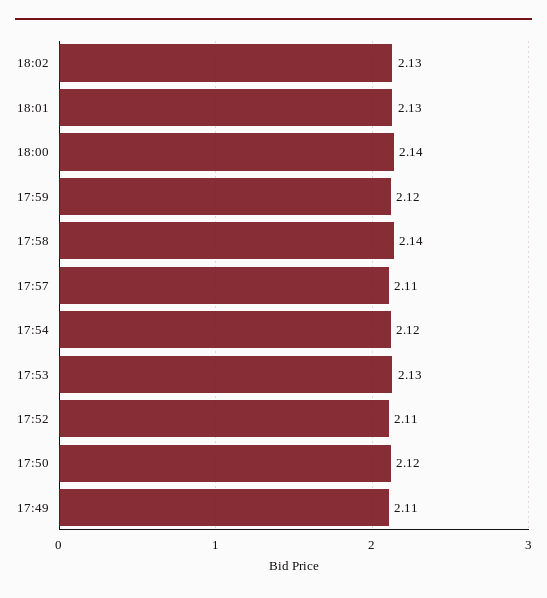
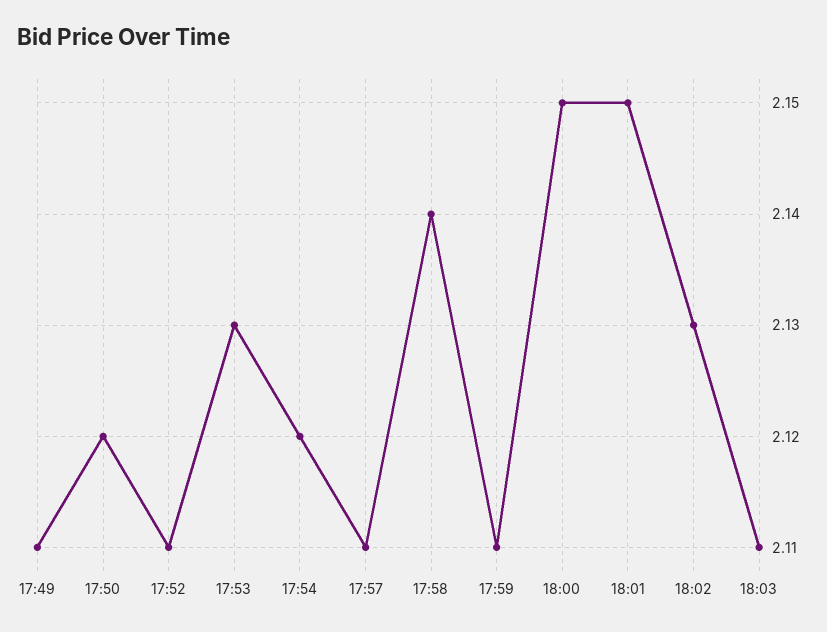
18:01: 2.13 -> 2.15
18:00: 2.14 -> 2.15
17:59: 2.12 -> 2.11
18:03: none -> 2.11

